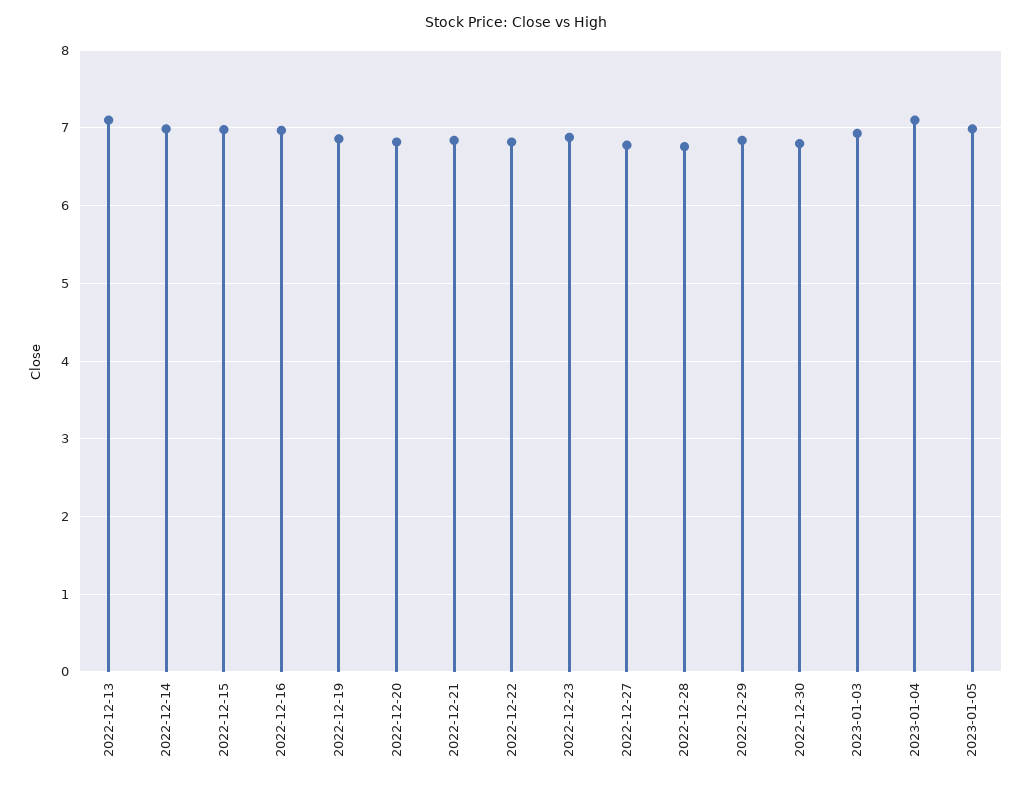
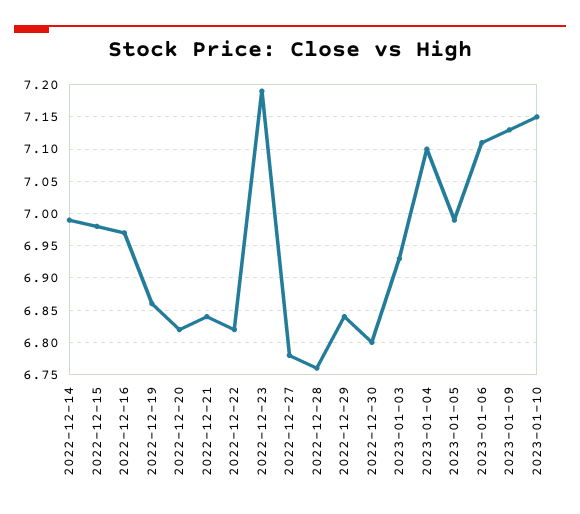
2022-12-13: 7.1 -> none
2022-12-23: 6.9 -> 7.19
2023-01-06: none -> 7.11
2023-01-09: none -> 7.13
2023-01-10: none -> 7.15

